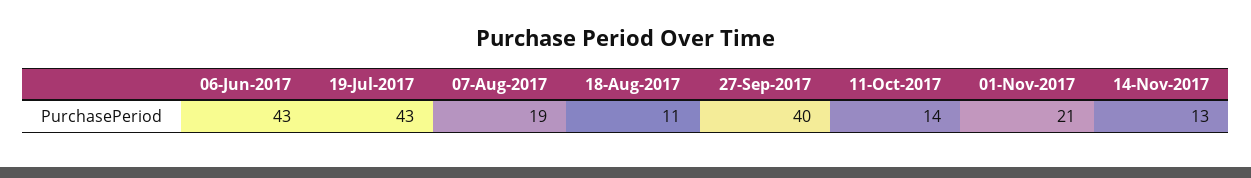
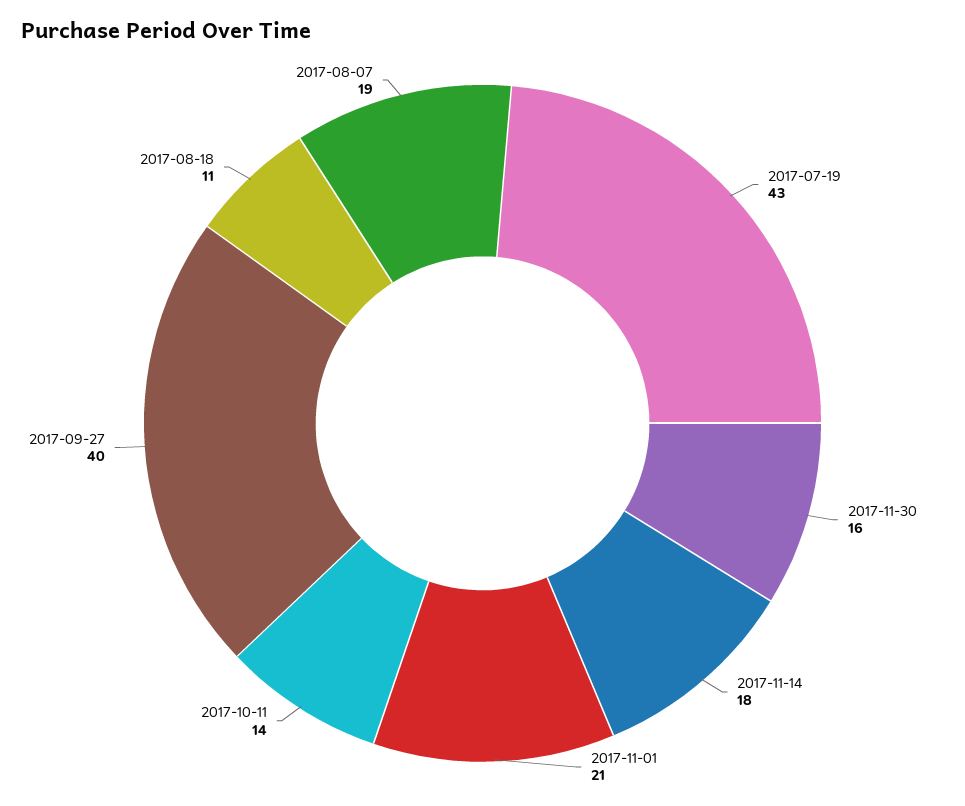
06-Jun-2017: 43 -> none
14-Nov-2017: 13 -> 18
2017-11-30: none -> 16

